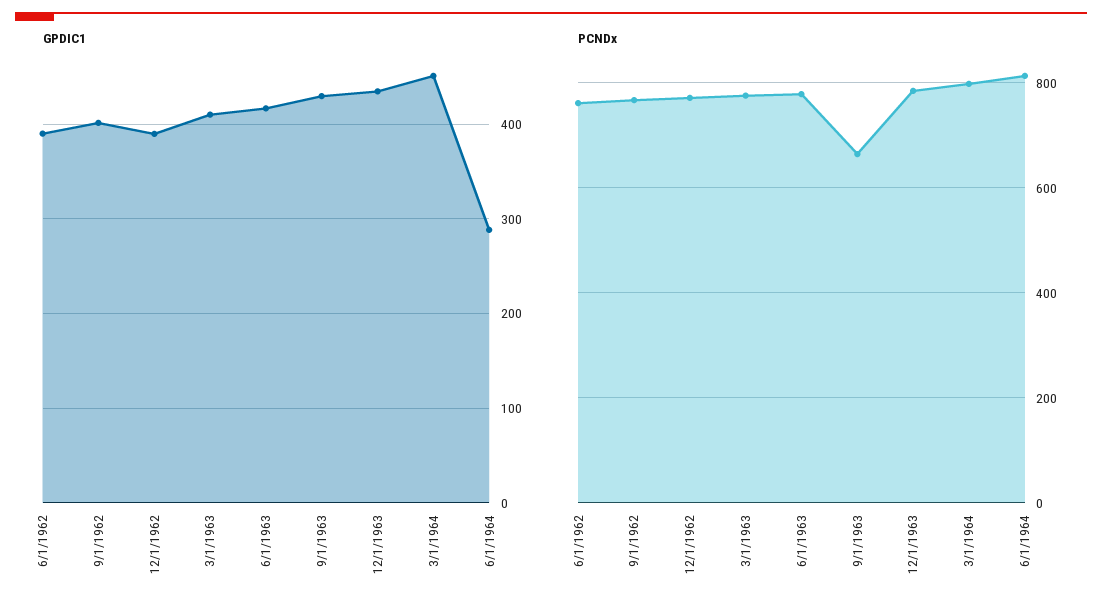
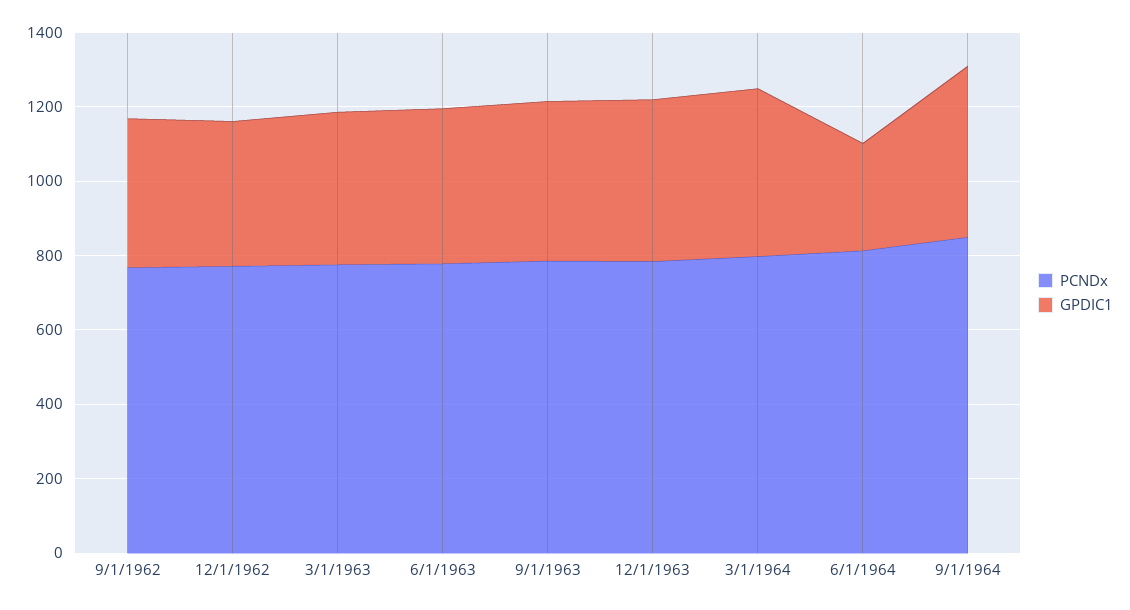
GPDIC1, 6/1/1962: 390 -> none
PCNDx, 6/1/1962: 760 -> none
PCNDx, 9/1/1963: 660 -> 800
PCNDx, 9/1/1964: none -> 850
GPDIC1, 9/1/1964: none -> 450

